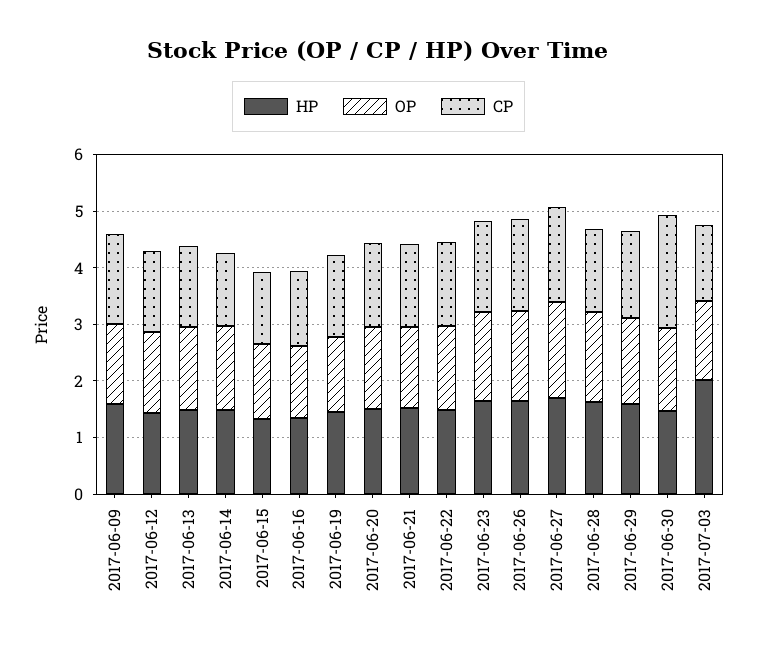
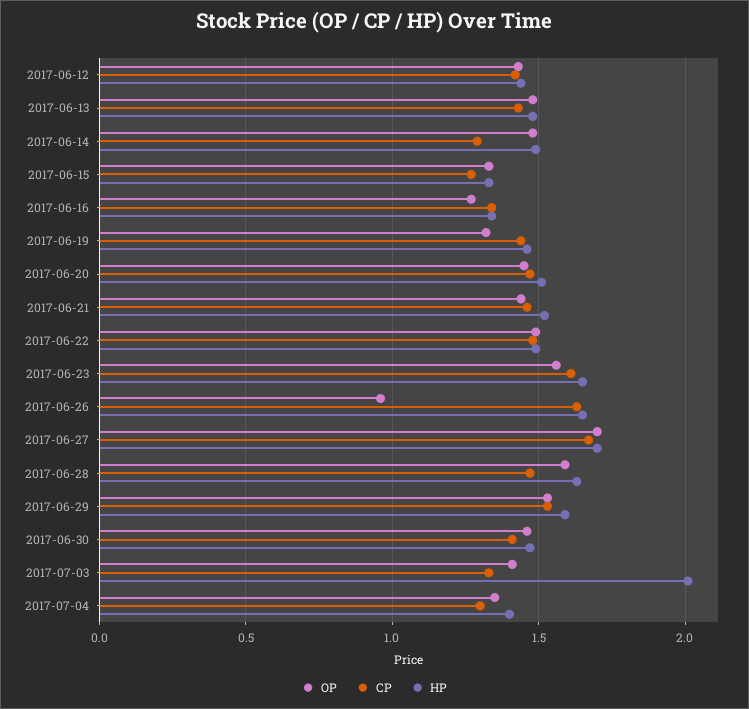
HP, 2017-06-09: 1.6 -> none
OP, 2017-06-09: 1.4 -> none
CP, 2017-06-09: 1.6 -> none
OP, 2017-06-26: 1.6 -> 0.95
CP, 2017-06-30: 2 -> 1.4
OP, 2017-07-04: none -> 1.35
CP, 2017-07-04: none -> 1.3
HP, 2017-07-04: none -> 1.4

